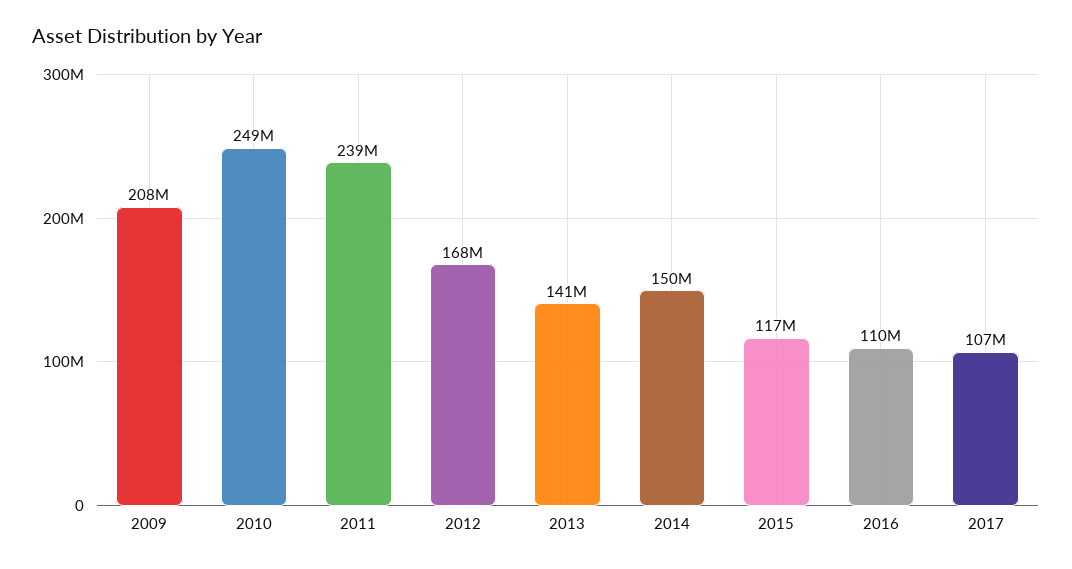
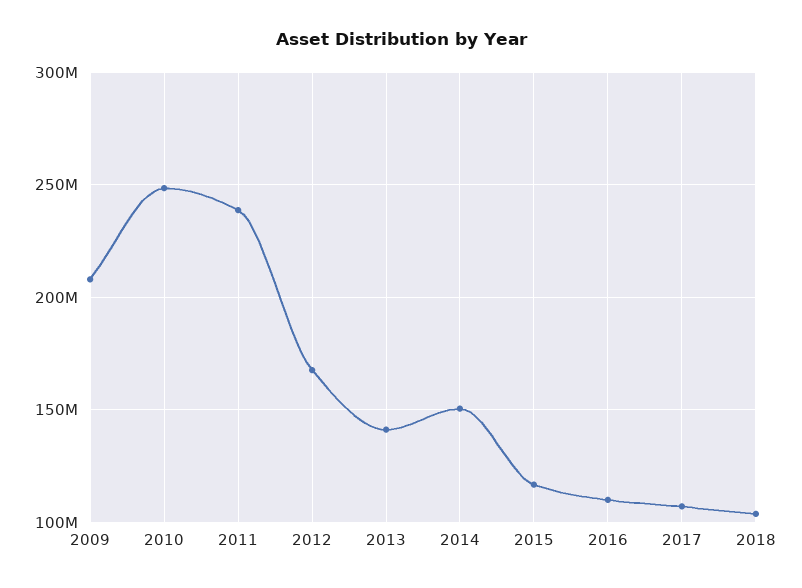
2018: none -> 105000000

